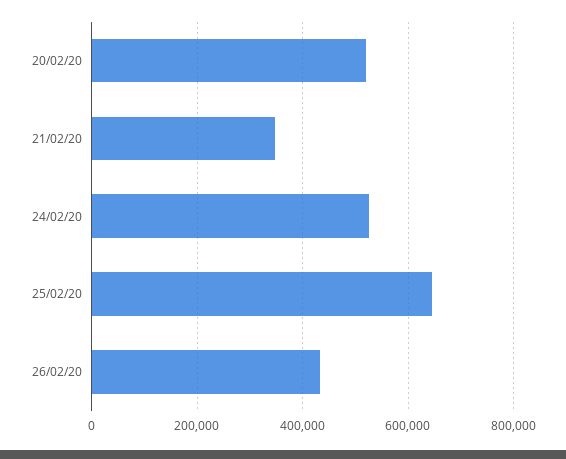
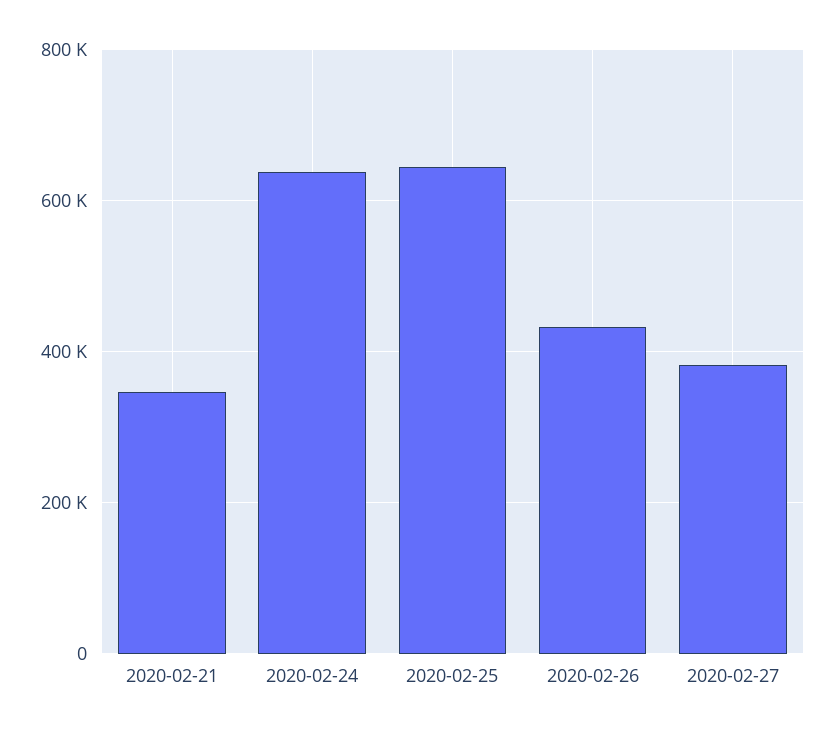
20/02/20: 520000 -> none
24/02/20: 520000 -> 640000
2020-02-27: none -> 380000

